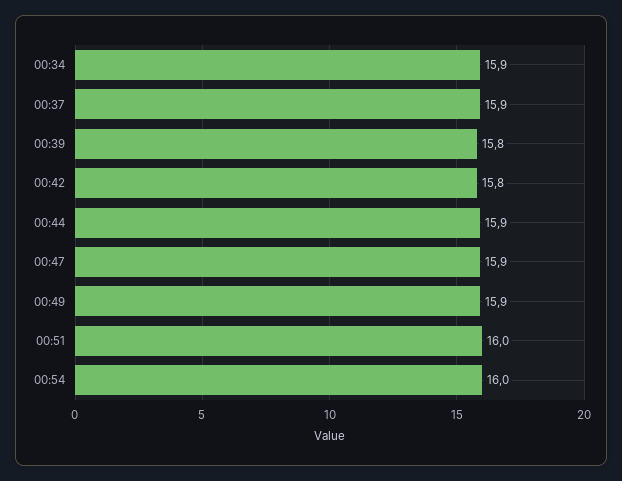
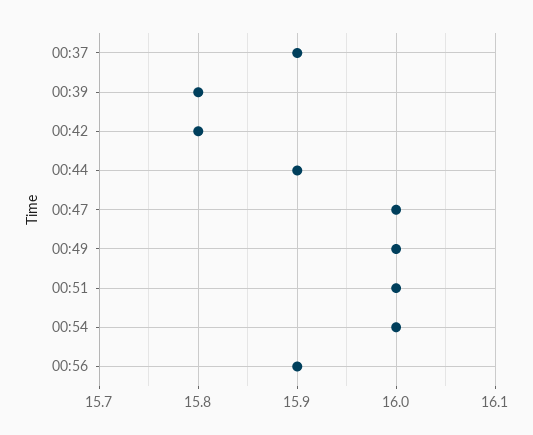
00:34: 15.9 -> none
00:47: 15.9 -> 16
00:49: 15.9 -> 16
00:56: none -> 15.9

